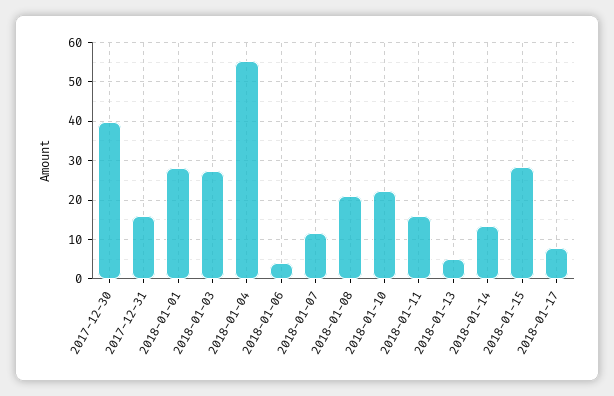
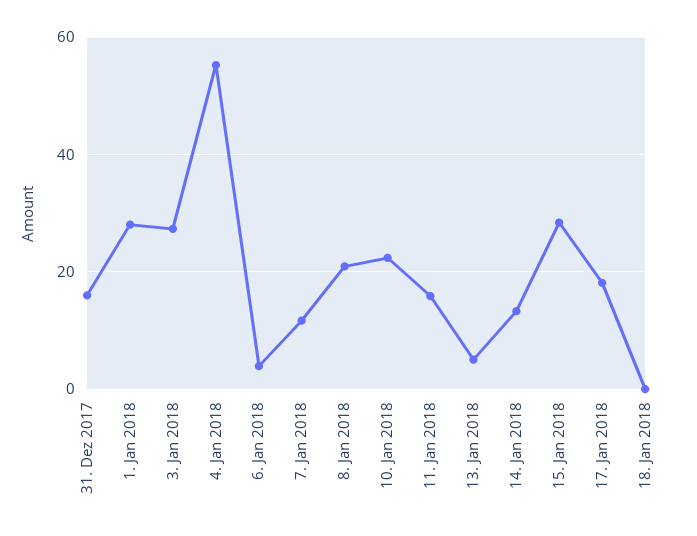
2017-12-30: 40 -> none
2018-01-17: 8 -> 18
18. Jan 2018: none -> 0

